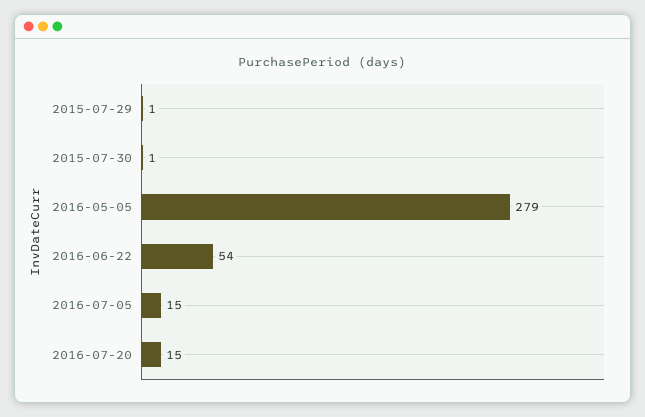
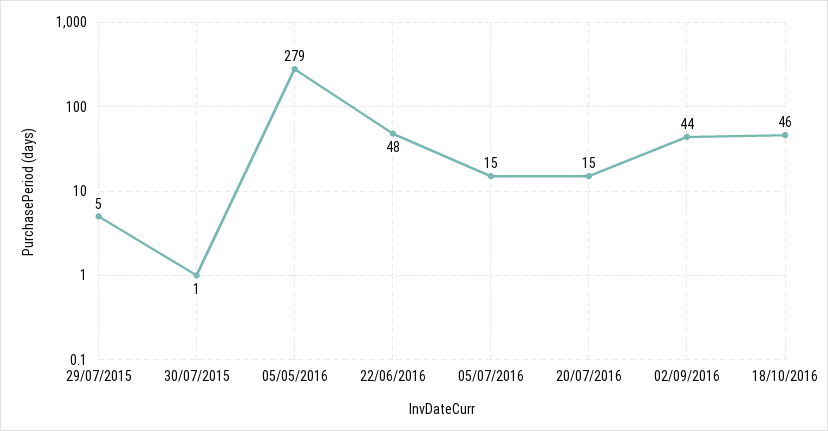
2015-07-29: 1 -> 5
2016-06-22: 54 -> 48
02/09/2016: none -> 44
18/10/2016: none -> 46

